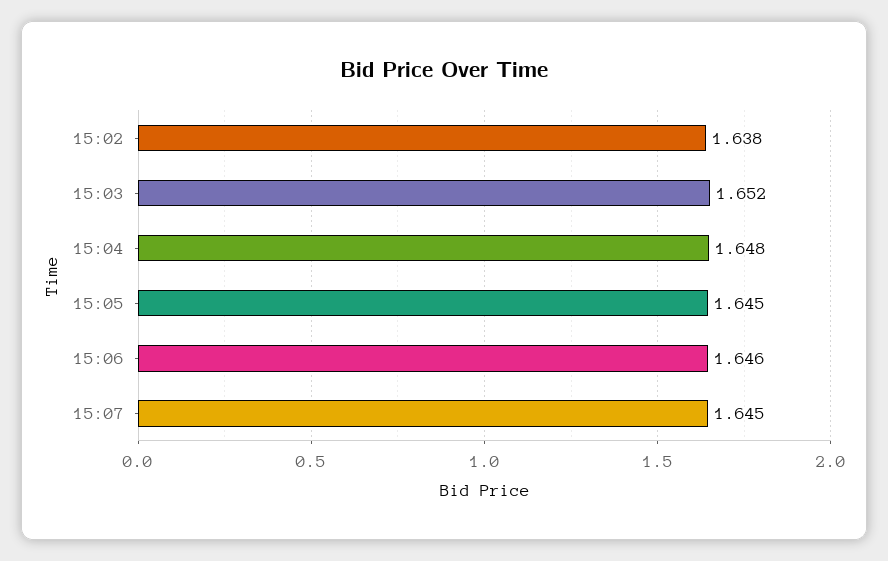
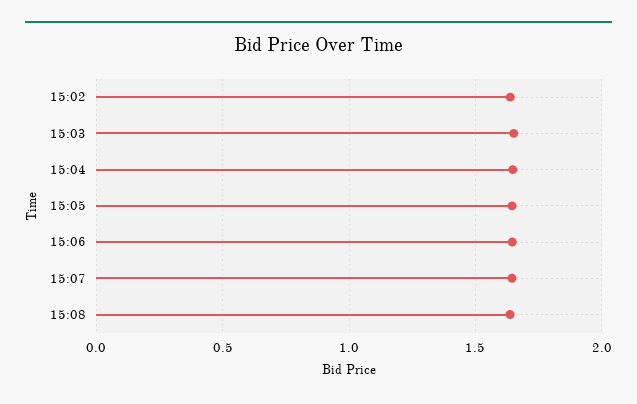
15:08: none -> 1.65

